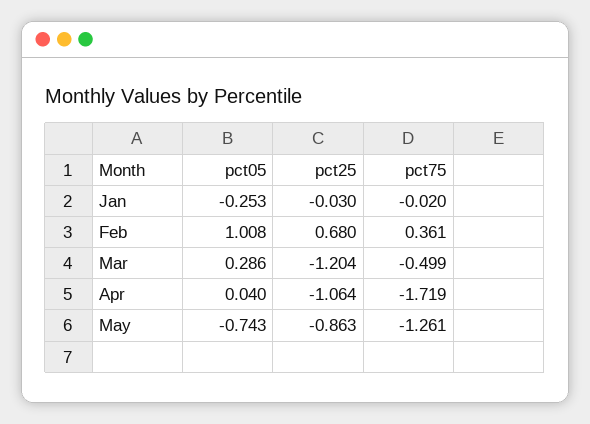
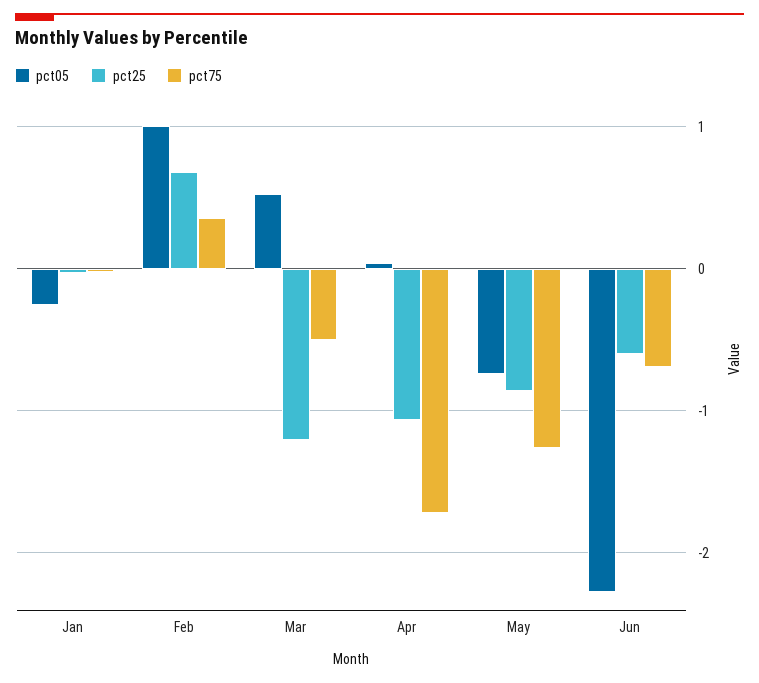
pct05, Mar: 0.286 -> 0.5
pct05, Jun: none -> -2.3
pct25, Jun: none -> -0.6
pct75, Jun: none -> -0.7

